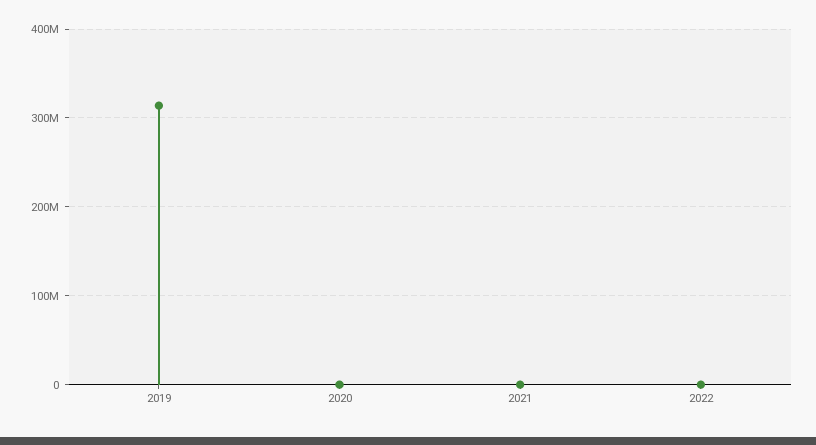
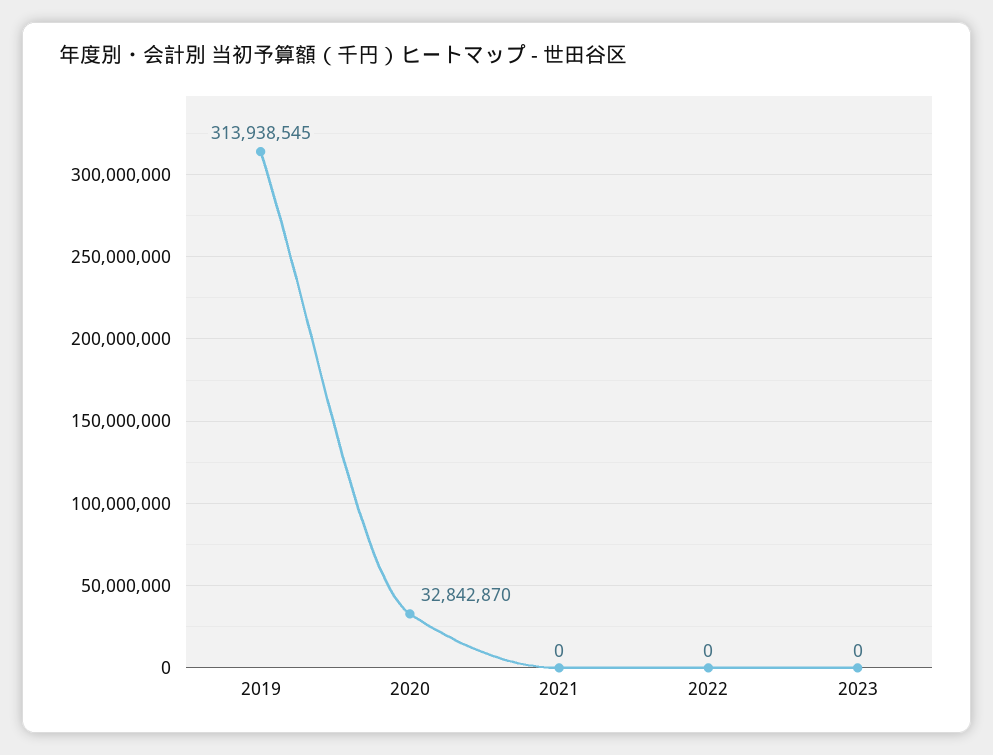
2020: 0 -> 32842870
2023: none -> 0

